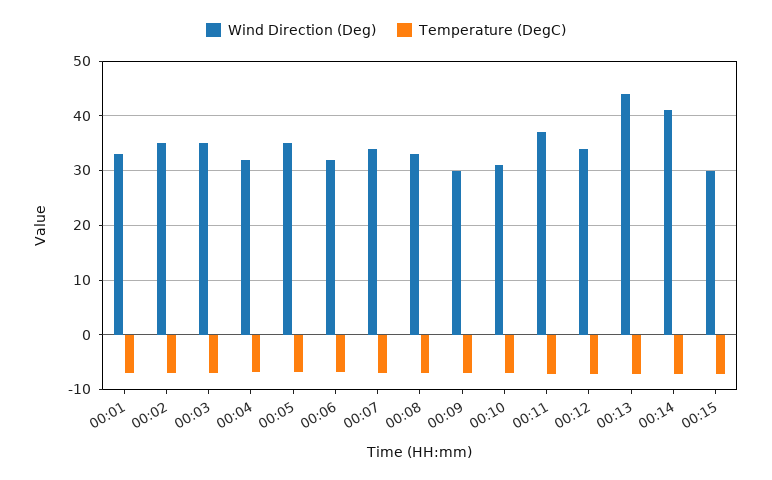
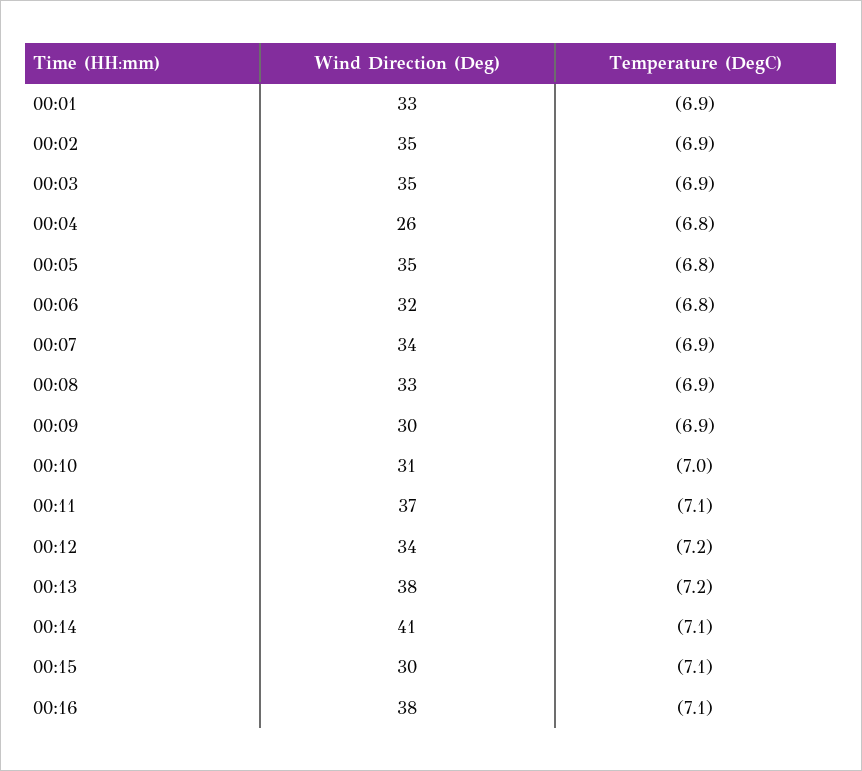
Wind Direction (Deg), 00:04: 32 -> 26
Wind Direction (Deg), 00:13: 44 -> 38
Wind Direction (Deg), 00:16: none -> 38
Temperature (DegC), 00:16: none -> -7.1

